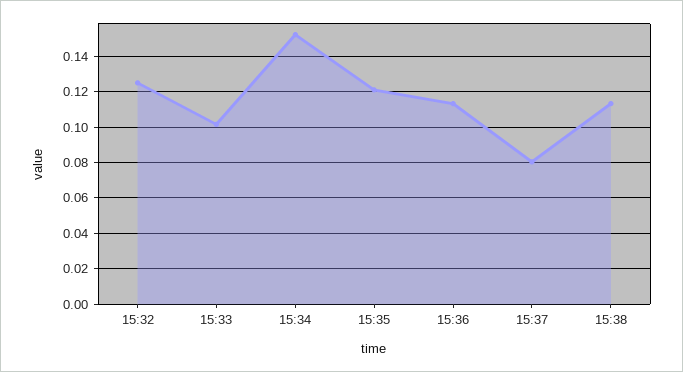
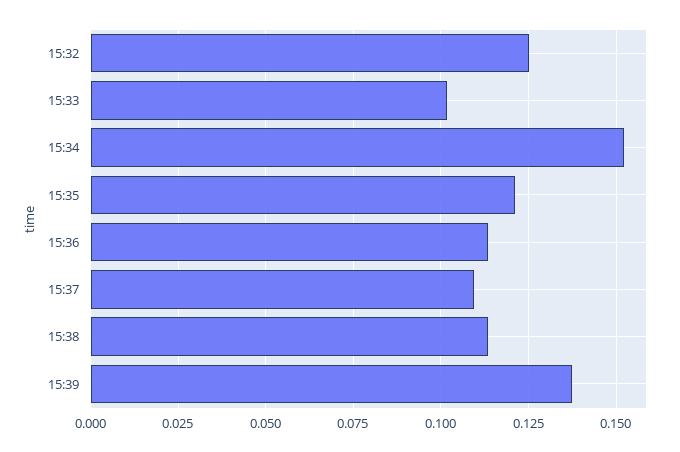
15:37: 0.08 -> 0.11
15:39: none -> 0.1375

